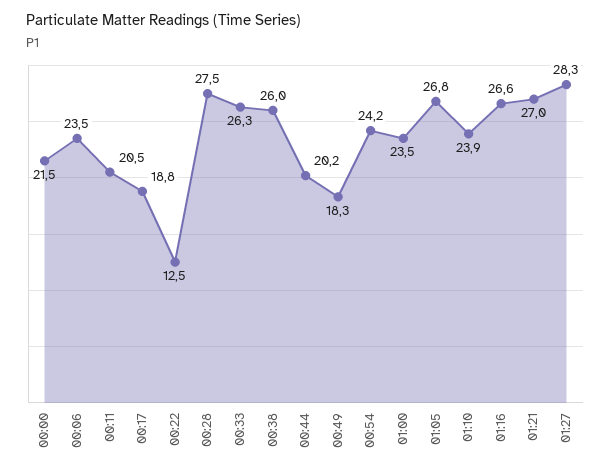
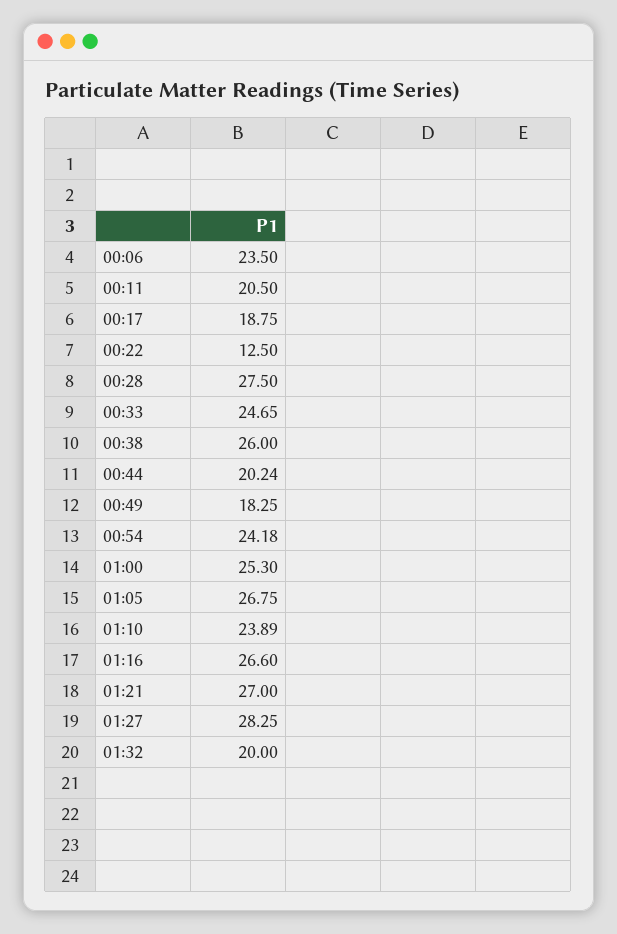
00:00: 21.5 -> none
00:33: 26.3 -> 24.65
01:00: 23.5 -> 25.3
01:32: none -> 20

